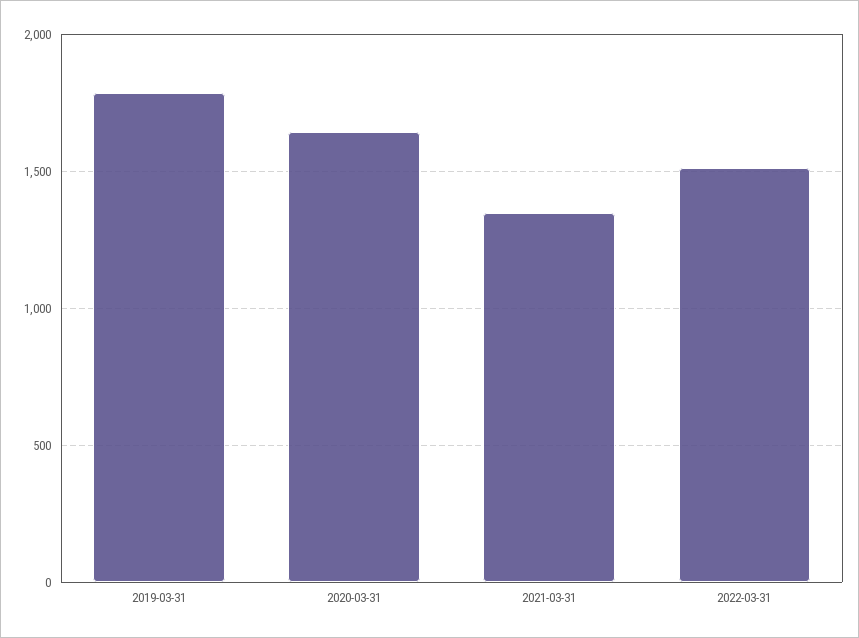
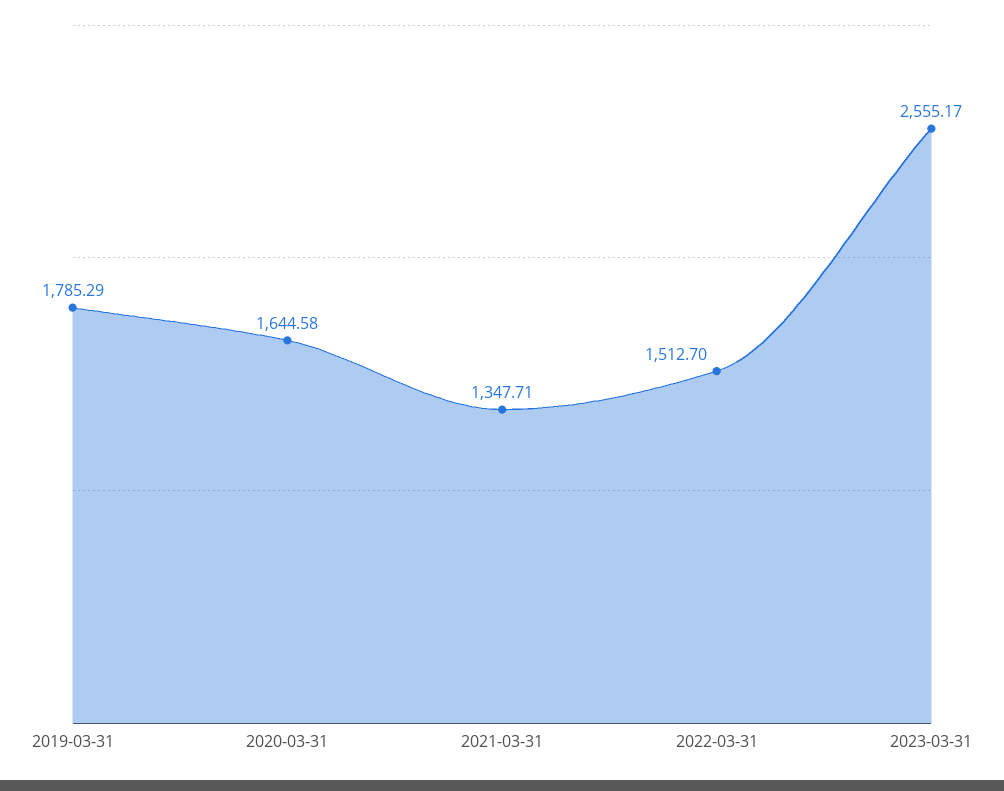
2023-03-31: none -> 2555.17

